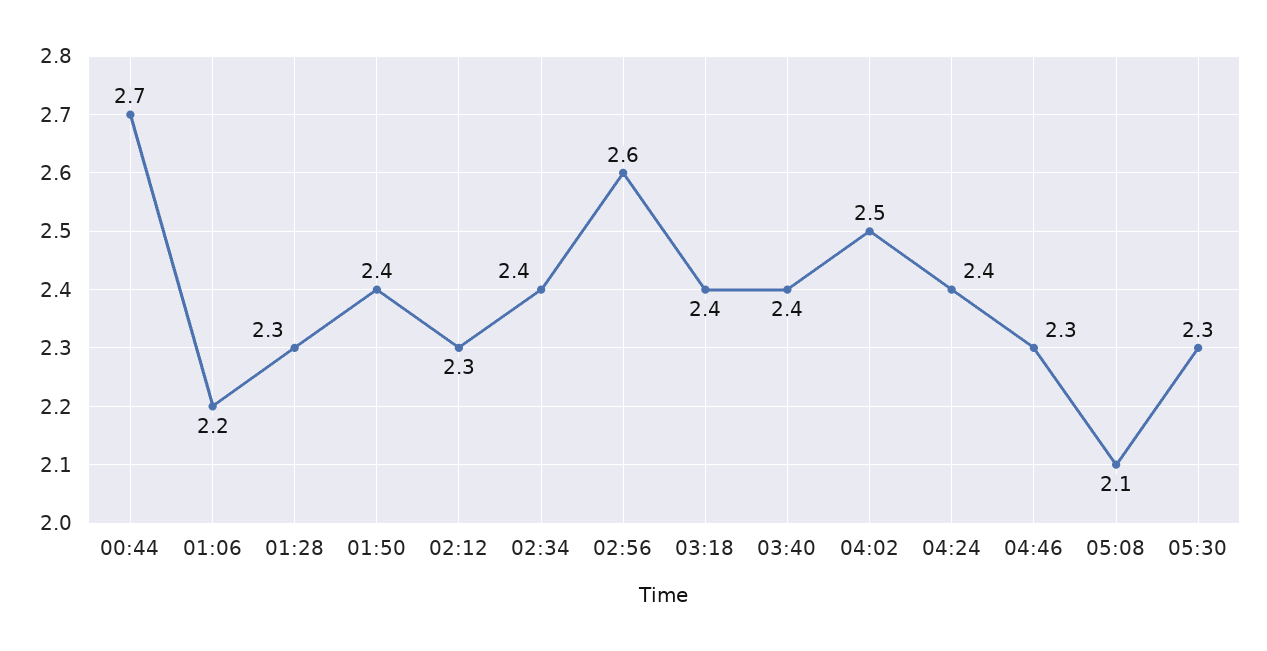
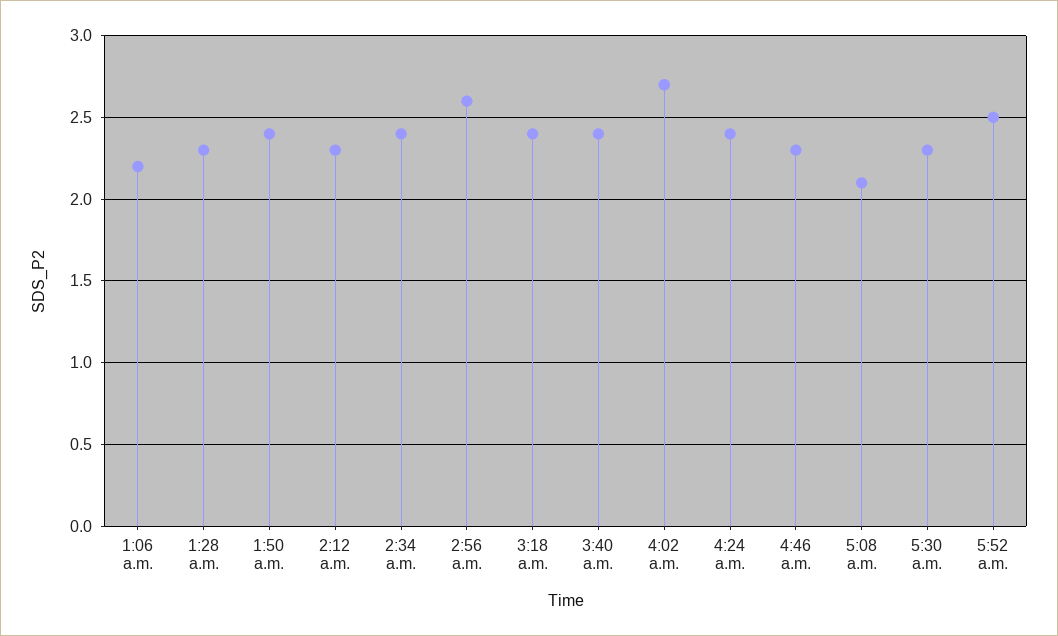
00:44: 2.7 -> none
04:02: 2.5 -> 2.7
5:52 a.m.: none -> 2.5

